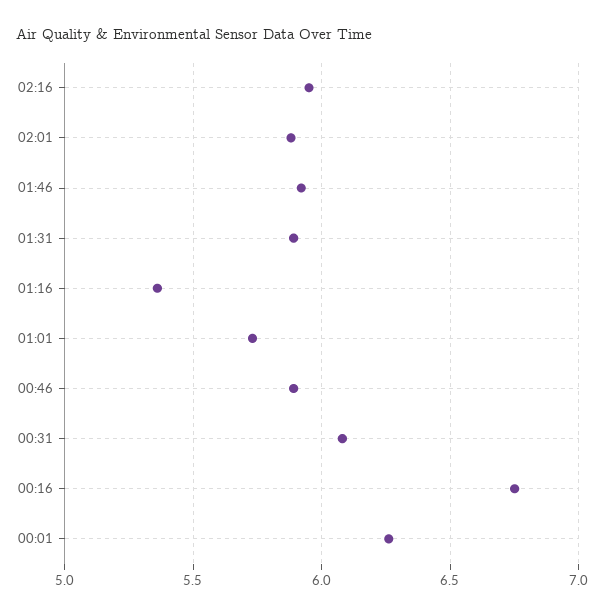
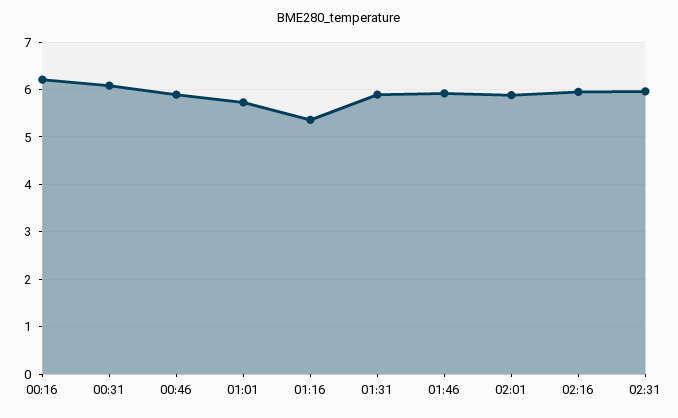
00:16: 6.75 -> 6.2
00:01: 6.25 -> none
02:31: none -> 6

